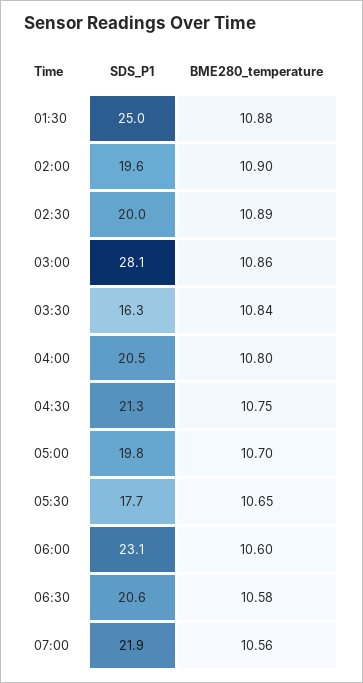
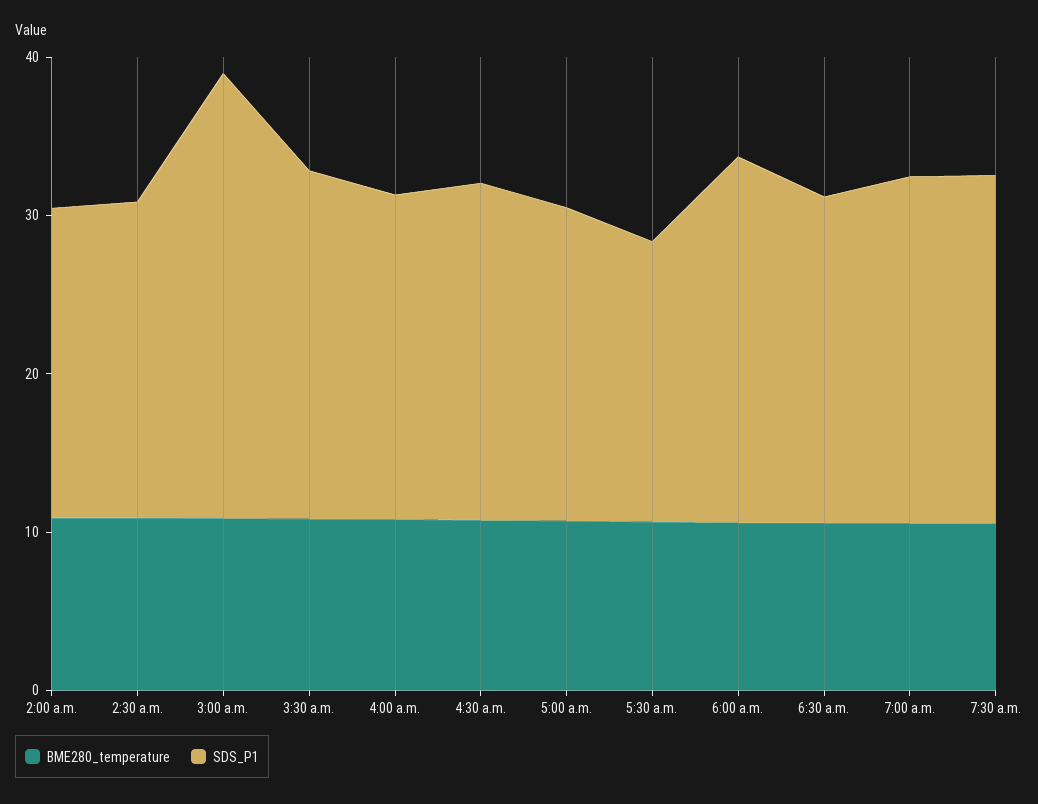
SDS_P1, 01:30: 25 -> none
BME280_temperature, 01:30: 10.88 -> none
SDS_P1, 03:30: 16.3 -> 22
BME280_temperature, 7:30 a.m.: none -> 10
SDS_P1, 7:30 a.m.: none -> 22

